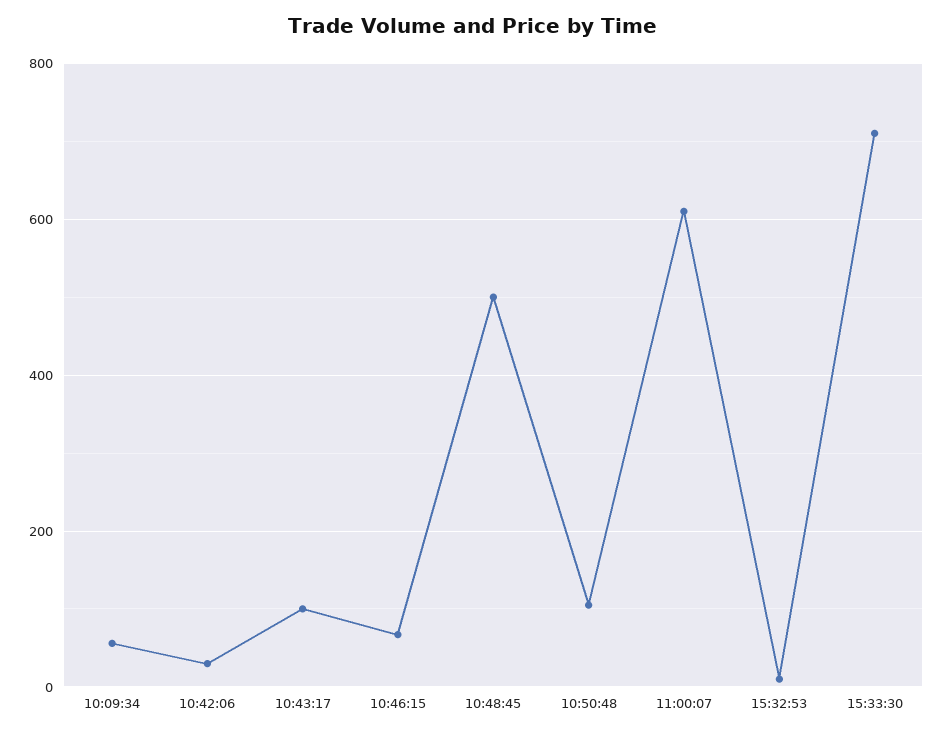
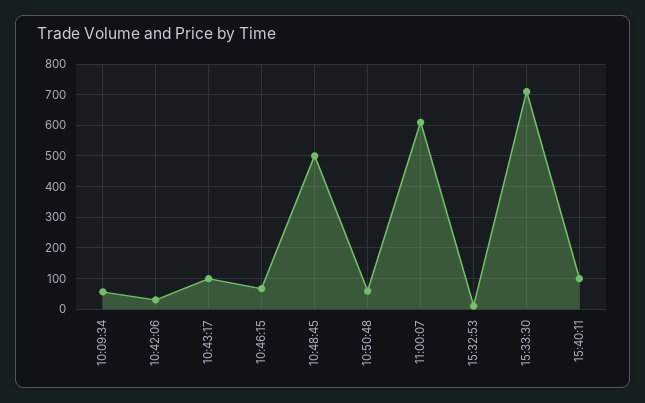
10:50:48: 100 -> 60
15:40:11: none -> 100

